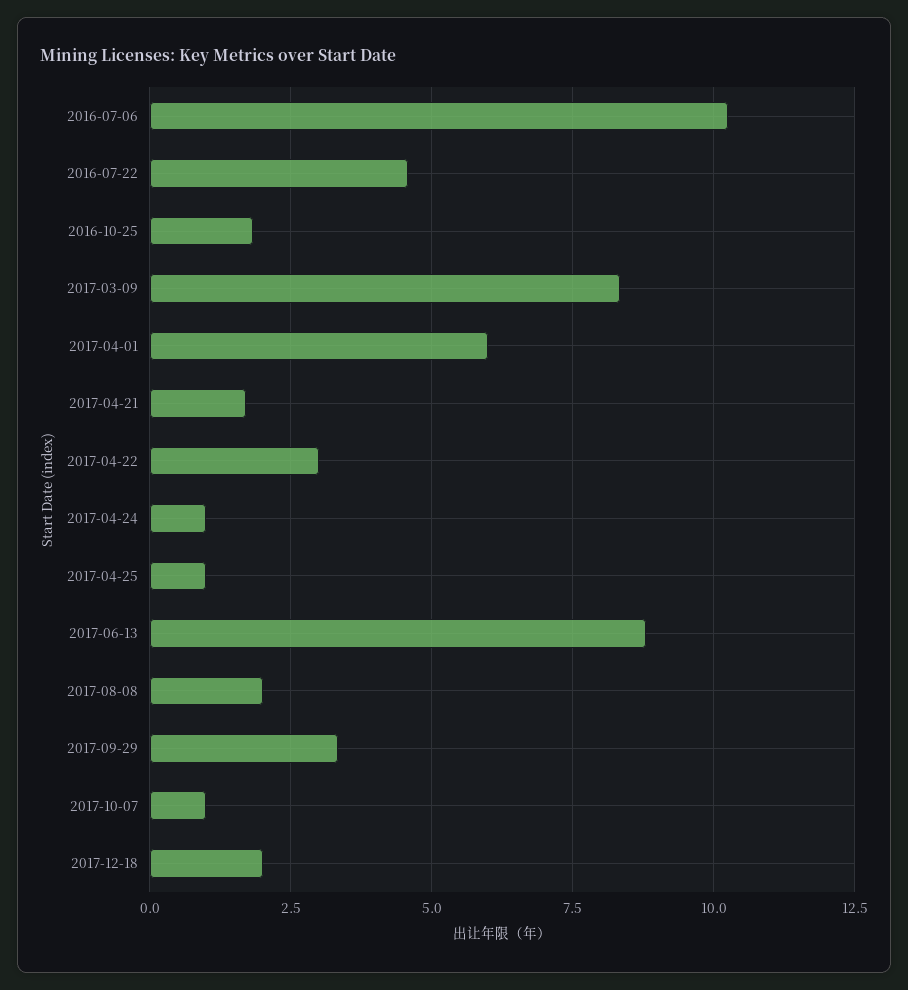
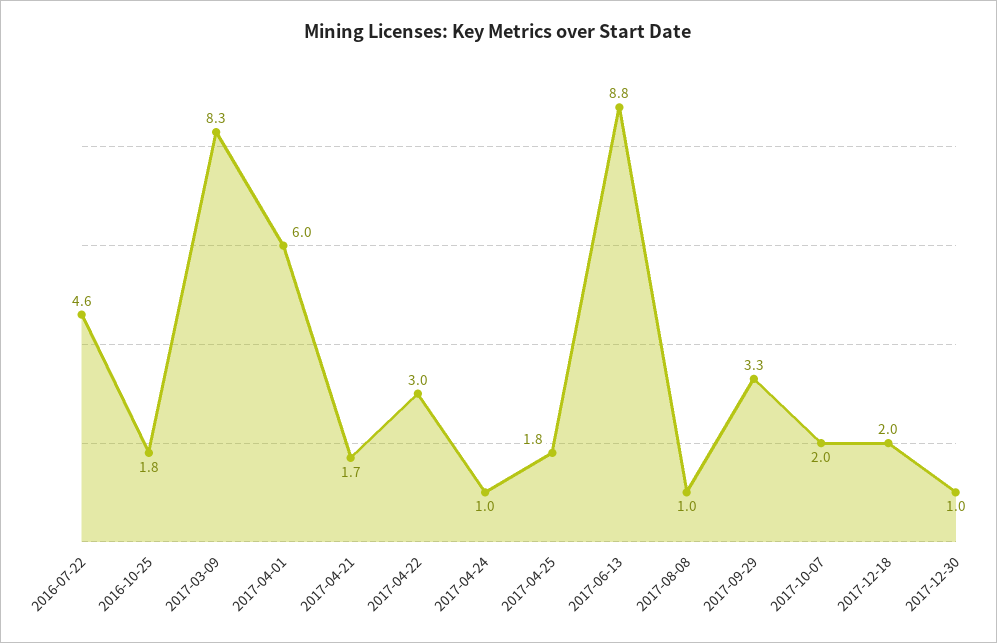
2016-07-06: 10.25 -> none
2017-04-25: 1 -> 1.8
2017-08-08: 2 -> 1
2017-10-07: 1 -> 2
2017-12-30: none -> 1

